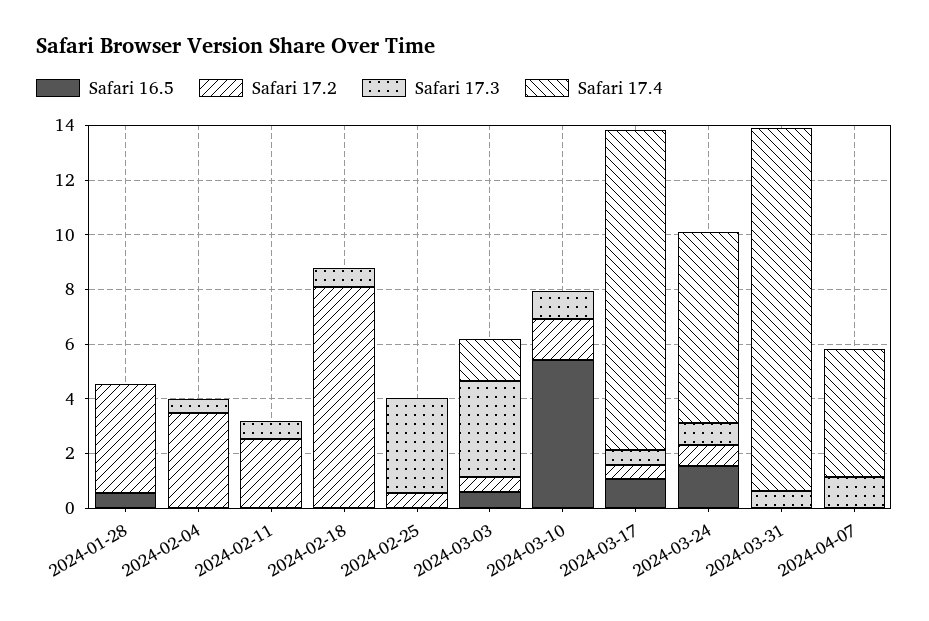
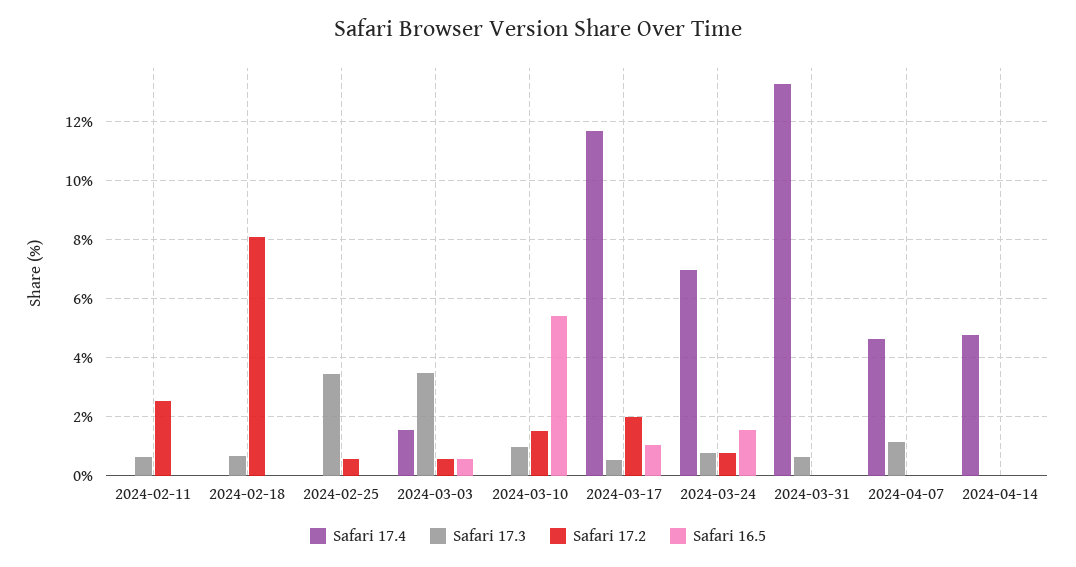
Safari 16.5, 2024-01-28: 0.5 -> none
Safari 17.2, 2024-01-28: 4 -> none
Safari 17.3, 2024-01-28: 0 -> none
Safari 17.4, 2024-01-28: 0 -> none
Safari 16.5, 2024-02-04: 0 -> none
Safari 17.2, 2024-02-04: 3.5 -> none
Safari 17.3, 2024-02-04: 0.5 -> none
Safari 17.4, 2024-02-04: 0 -> none
Safari 17.2, 2024-03-17: 0.5 -> 2
Safari 17.4, 2024-04-14: none -> 4.75
Safari 17.3, 2024-04-14: none -> 0
Safari 17.2, 2024-04-14: none -> 0
Safari 16.5, 2024-04-14: none -> 0

